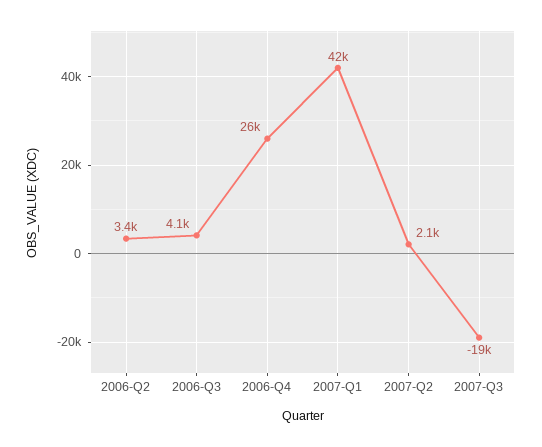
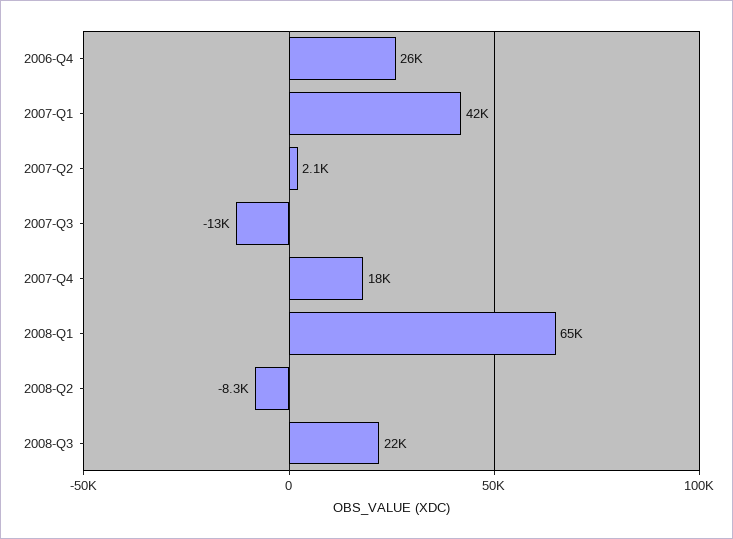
2006-Q2: 3400 -> none
2006-Q3: 4100 -> none
2007-Q3: -19000 -> -13000
2007-Q4: none -> 18000
2008-Q1: none -> 65000
2008-Q2: none -> -8300
2008-Q3: none -> 22000

